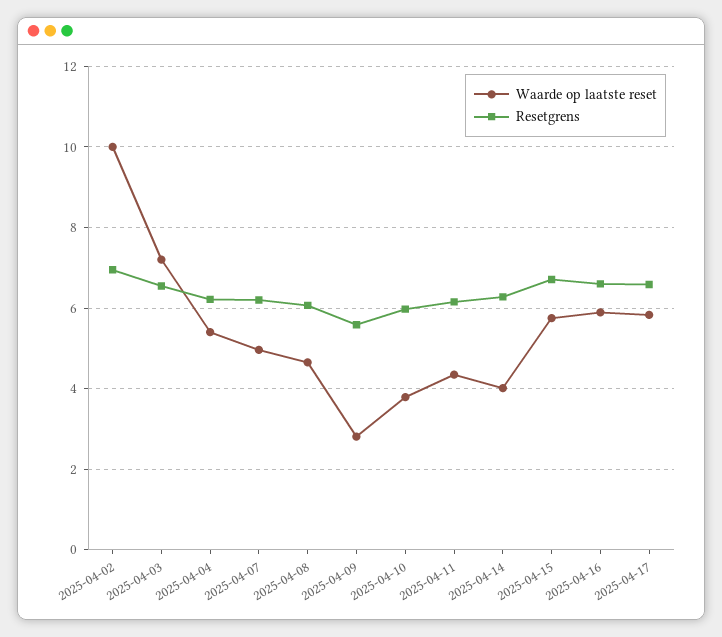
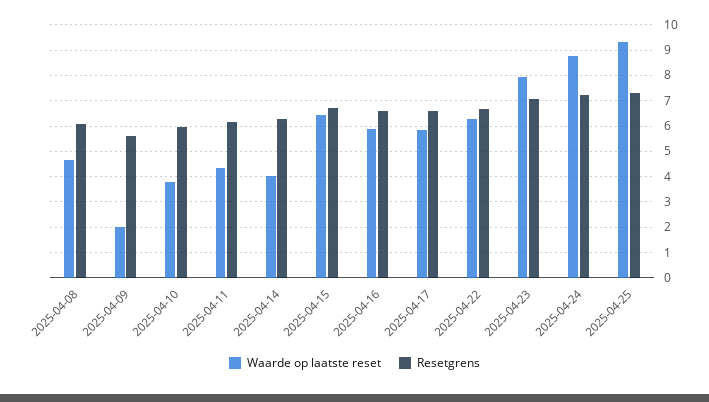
Waarde op laatste reset, 2025-04-02: 10 -> none
Resetgrens, 2025-04-02: 7 -> none
Waarde op laatste reset, 2025-04-03: 7.2 -> none
Resetgrens, 2025-04-03: 6.6 -> none
Waarde op laatste reset, 2025-04-04: 5.4 -> none
Resetgrens, 2025-04-04: 6.2 -> none
Waarde op laatste reset, 2025-04-07: 5 -> none
Resetgrens, 2025-04-07: 6.2 -> none
Waarde op laatste reset, 2025-04-09: 2.8 -> 2
Waarde op laatste reset, 2025-04-15: 5.8 -> 6.5
Waarde op laatste reset, 2025-04-22: none -> 6.25
Resetgrens, 2025-04-22: none -> 6.75
Waarde op laatste reset, 2025-04-23: none -> 8
Resetgrens, 2025-04-23: none -> 7
Waarde op laatste reset, 2025-04-24: none -> 8.75
Resetgrens, 2025-04-24: none -> 7.25
Waarde op laatste reset, 2025-04-25: none -> 9.25
Resetgrens, 2025-04-25: none -> 7.25

